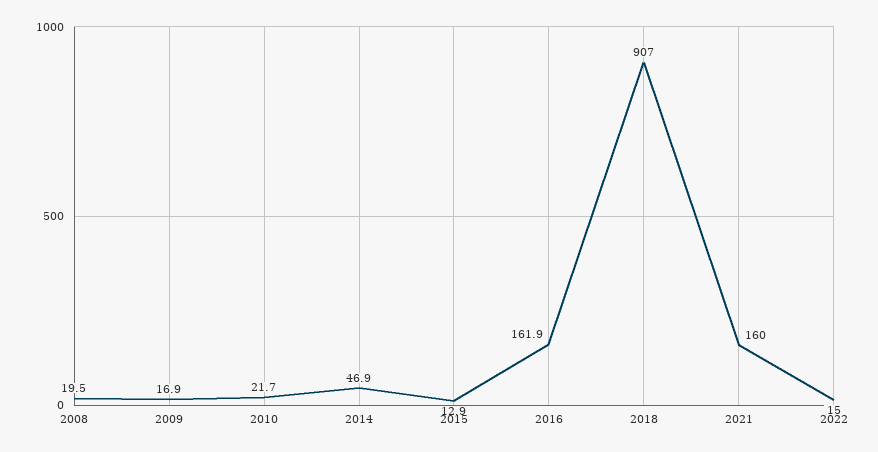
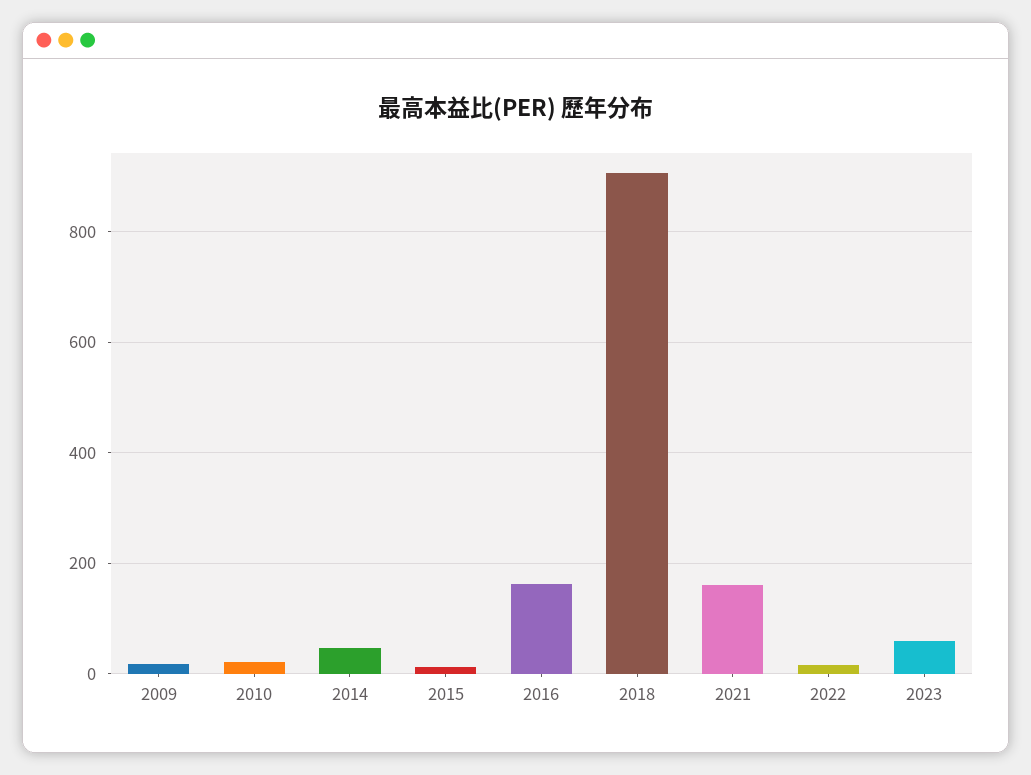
2008: 19.5 -> none
2023: none -> 60

